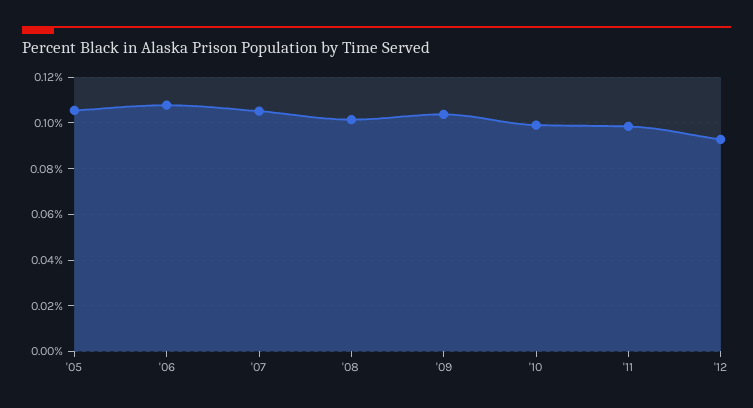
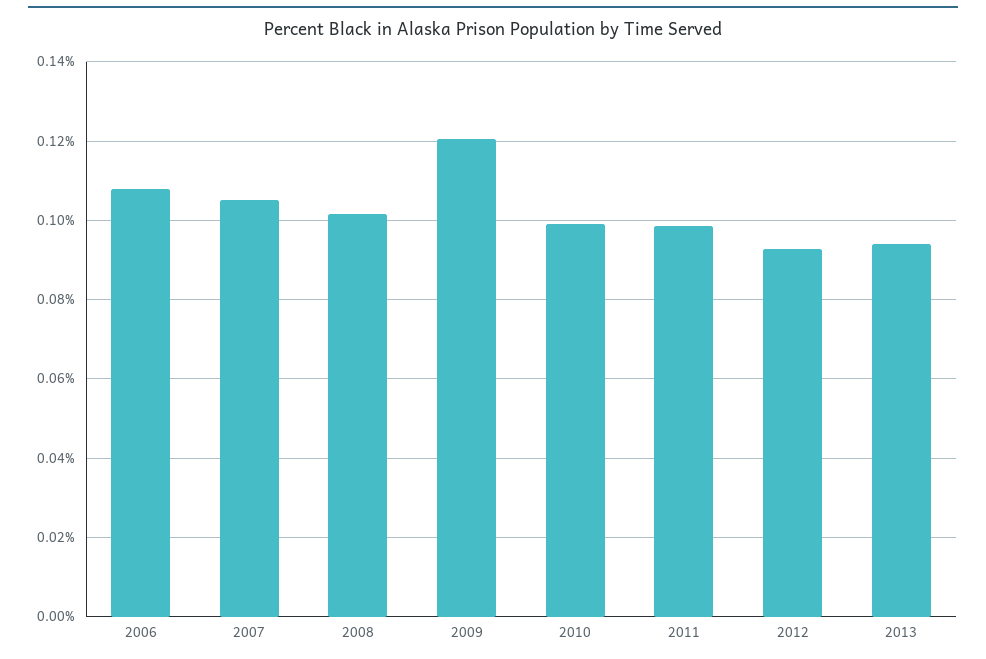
'05: 0.105 -> none
'09: 0.105 -> 0.12
2013: none -> 0.094

